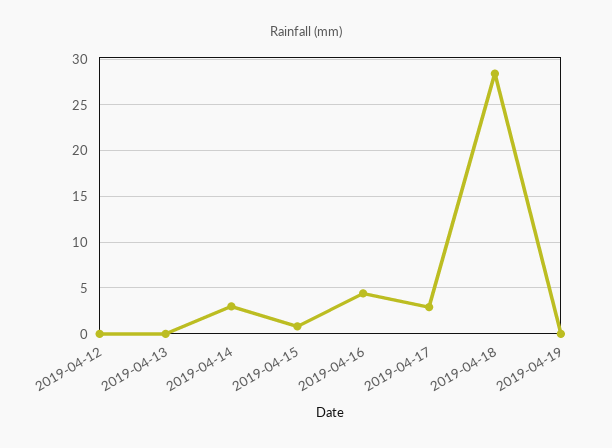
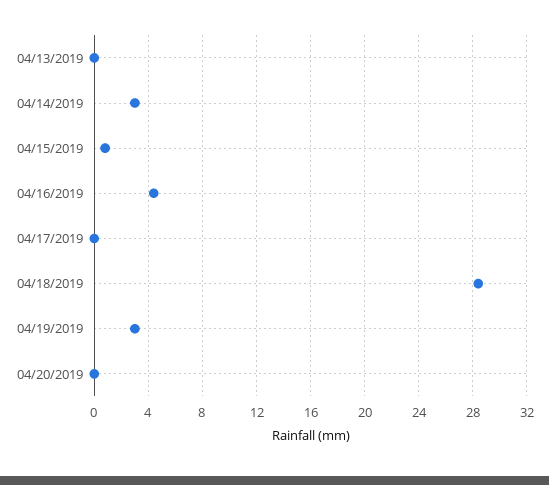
2019-04-12: 0 -> none
2019-04-17: 3 -> 0
2019-04-19: 0 -> 3
04/20/2019: none -> 0

